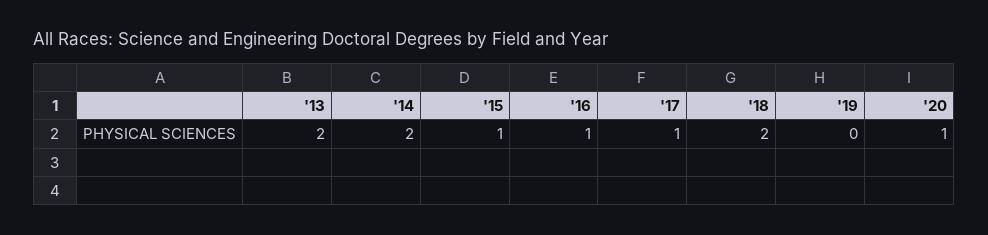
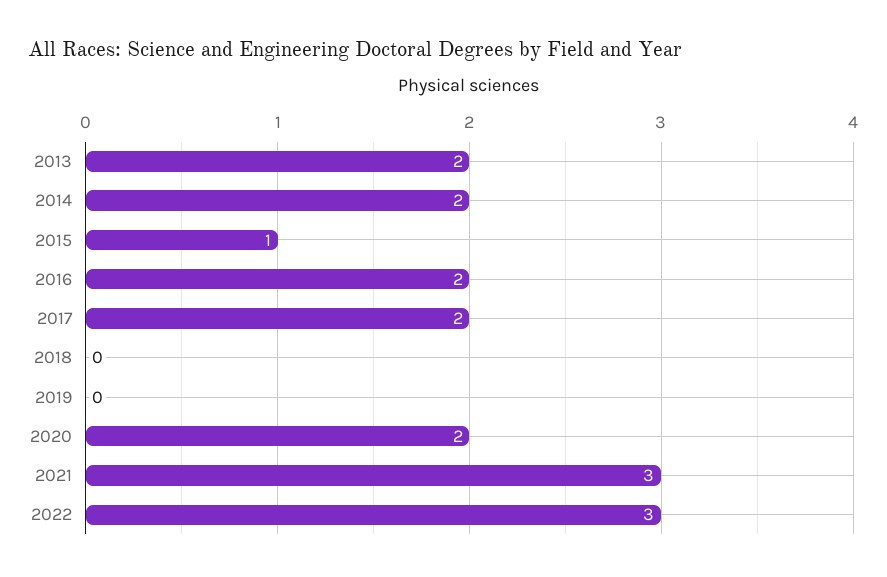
'16: 1 -> 2
'17: 1 -> 2
'18: 2 -> 0
'20: 1 -> 2
2021: none -> 3
2022: none -> 3

